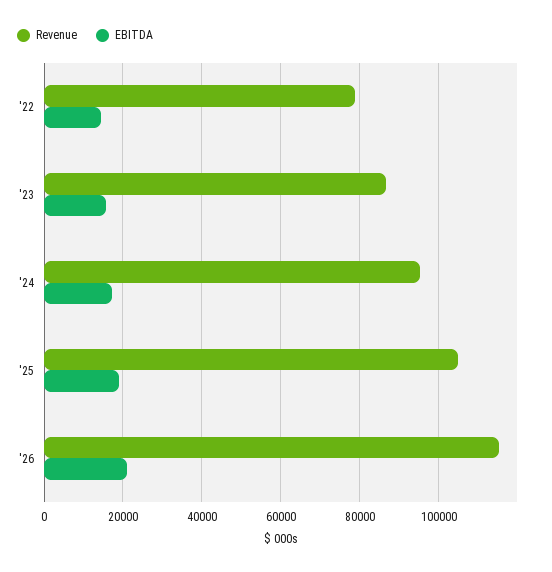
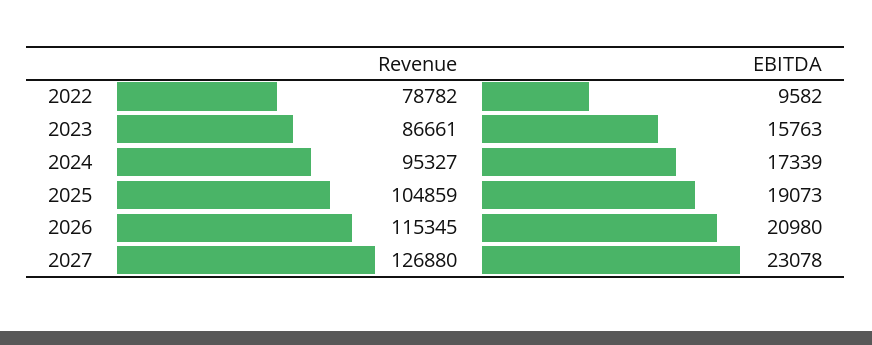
EBITDA, '22: 14000 -> 9582
Revenue, 2027: none -> 126880
EBITDA, 2027: none -> 23078

